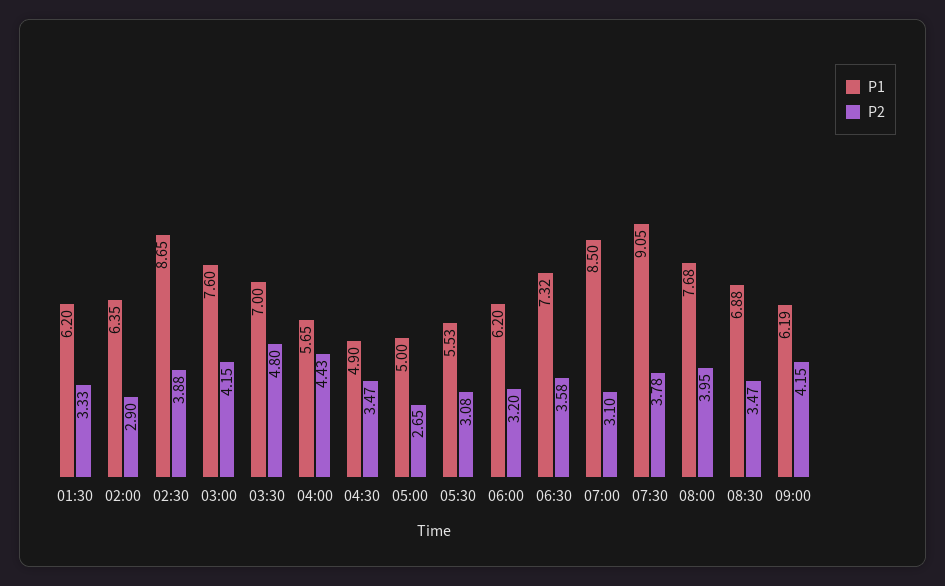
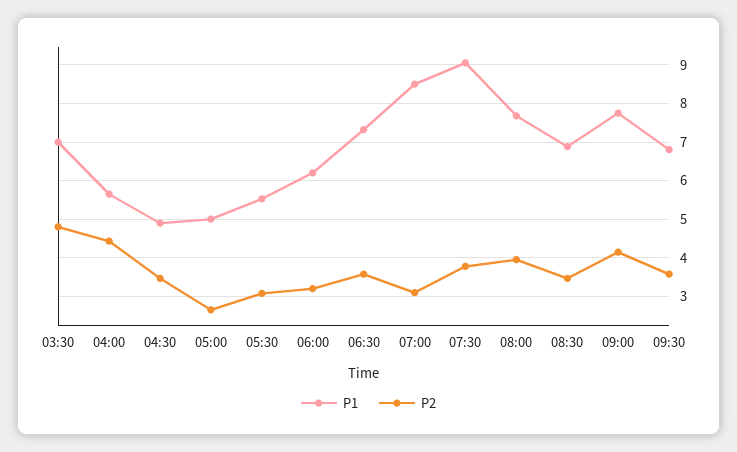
P1, 01:30: 6.2 -> none
P2, 01:30: 3.33 -> none
P1, 02:00: 6.35 -> none
P2, 02:00: 2.9 -> none
P1, 02:30: 8.65 -> none
P2, 02:30: 3.88 -> none
P1, 03:00: 7.6 -> none
P2, 03:00: 4.15 -> none
P1, 09:00: 6.19 -> 7.8
P1, 09:30: none -> 6.8
P2, 09:30: none -> 3.6

